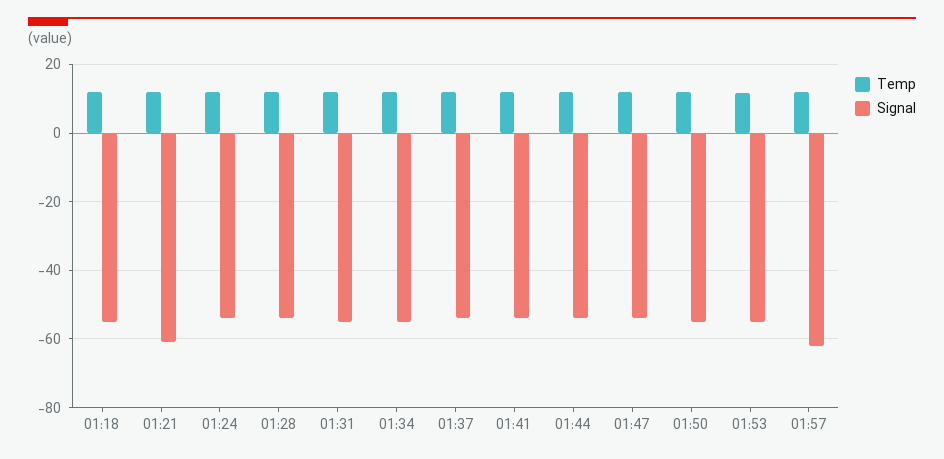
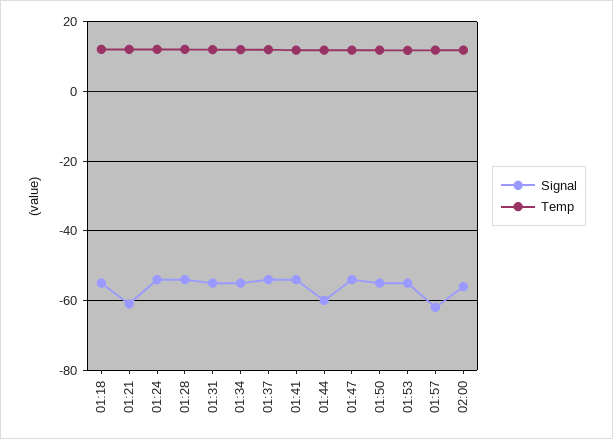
Signal, 01:44: -54 -> -60
Signal, 02:00: none -> -56
Temp, 02:00: none -> 12

